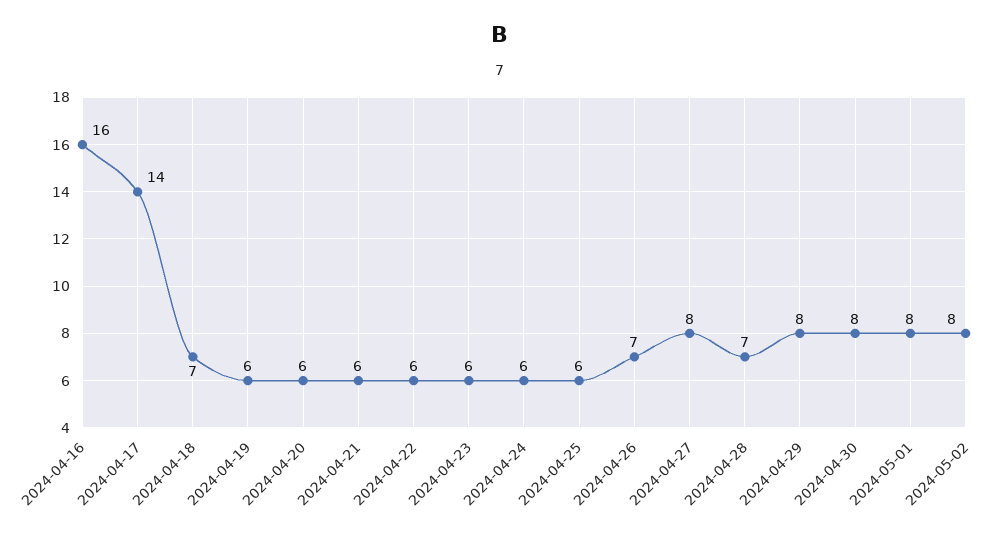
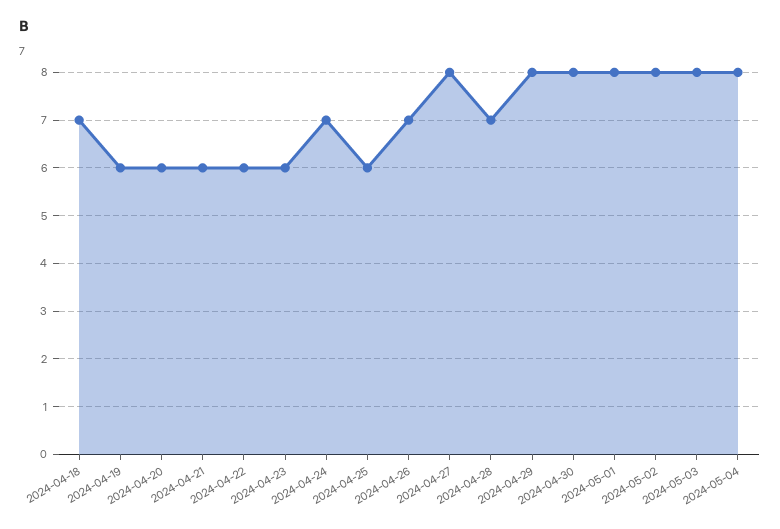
2024-04-16: 16 -> none
2024-04-17: 14 -> none
2024-04-24: 6 -> 7
2024-05-03: none -> 8
2024-05-04: none -> 8

